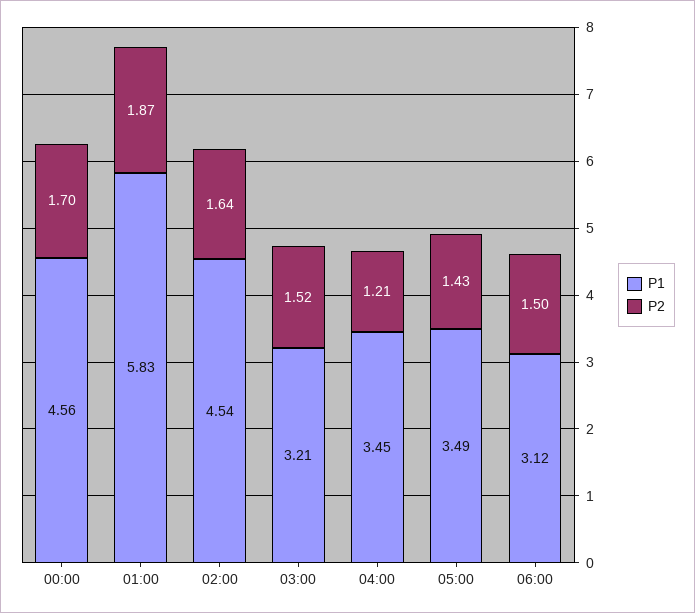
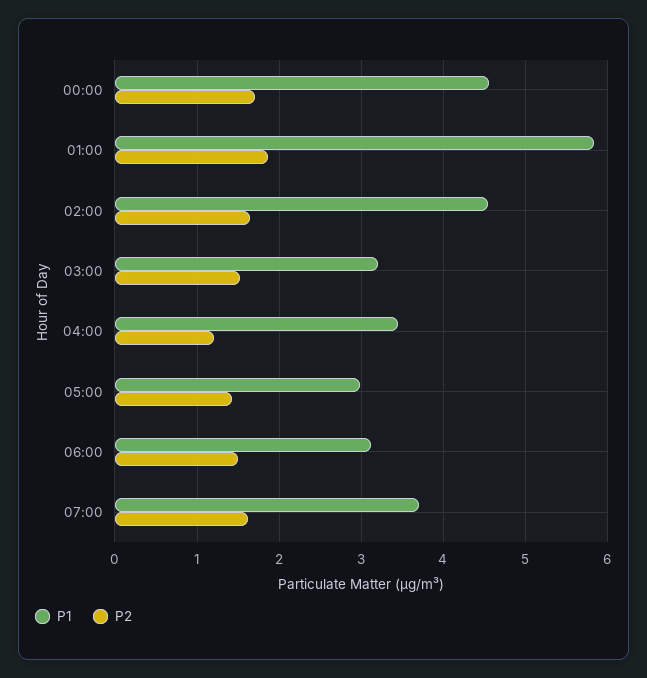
P1, 05:00: 3.49 -> 3
P1, 07:00: none -> 3.7
P2, 07:00: none -> 1.6

